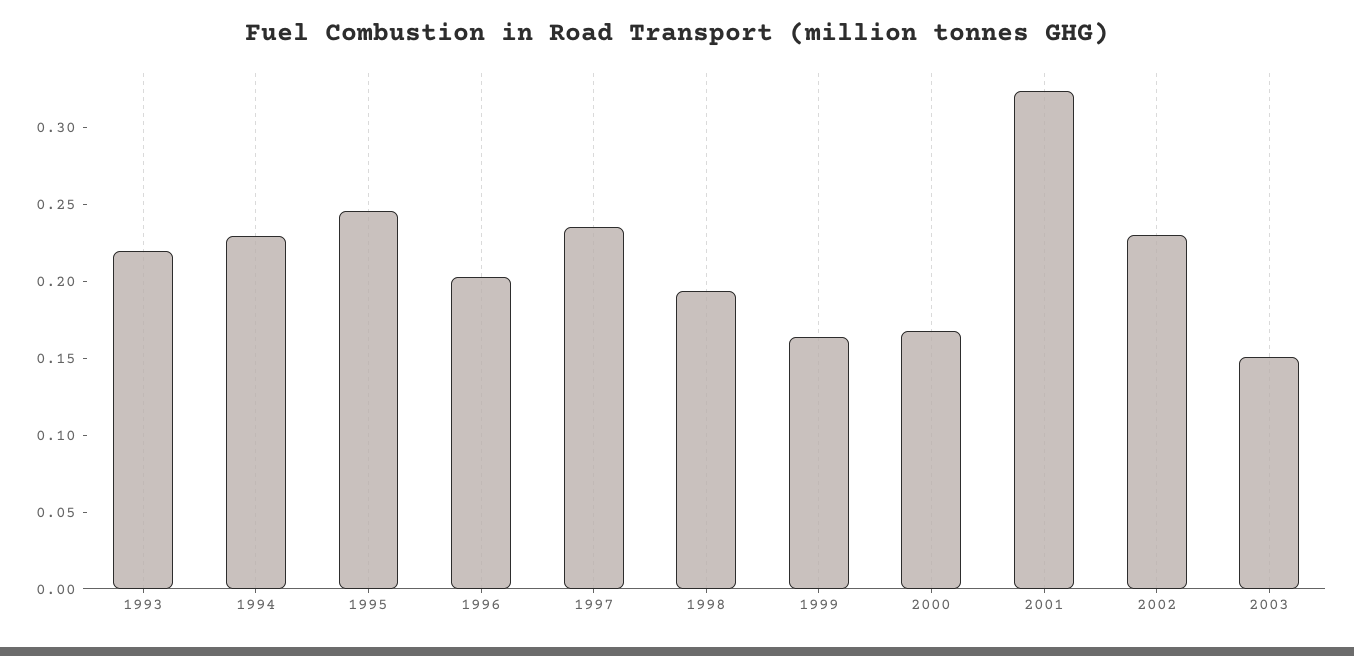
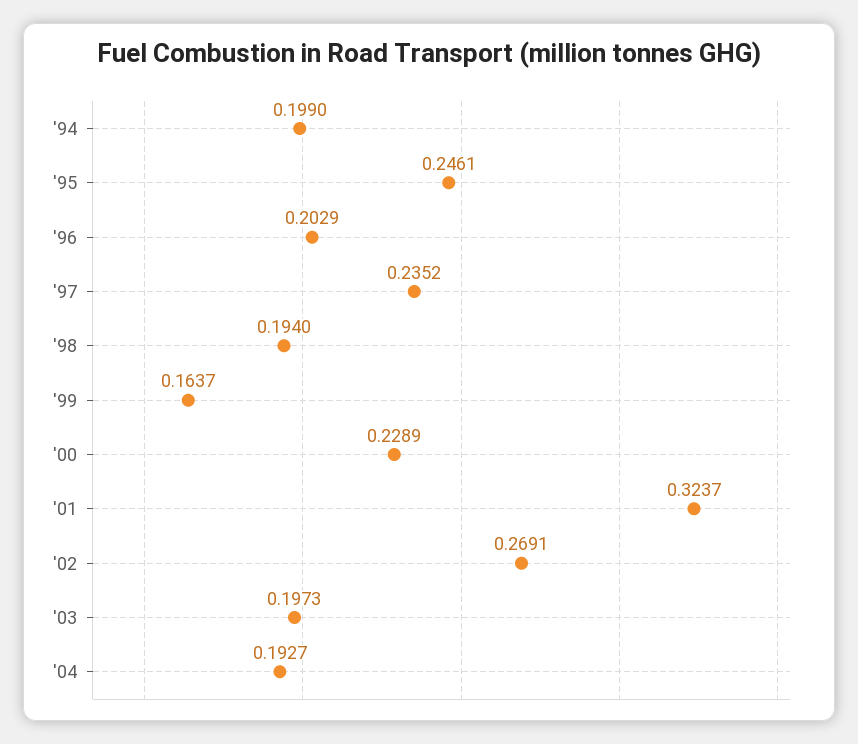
1993: 0.22 -> none
1994: 0.23 -> 0.199
2000: 0.17 -> 0.2289
2002: 0.23 -> 0.2691
2003: 0.15 -> 0.1973
'04: none -> 0.1927

